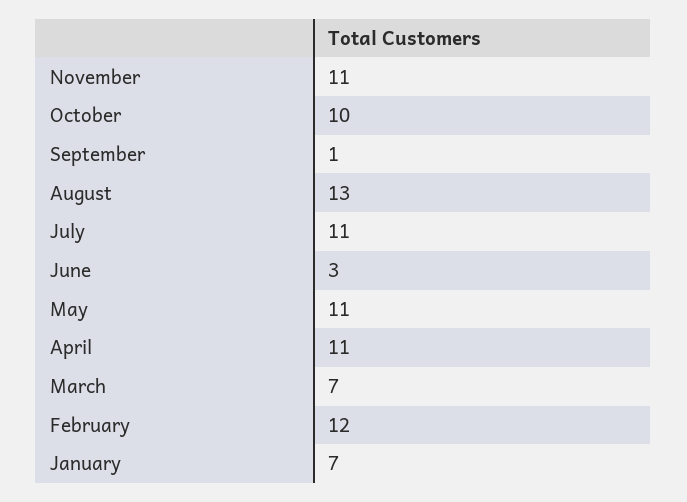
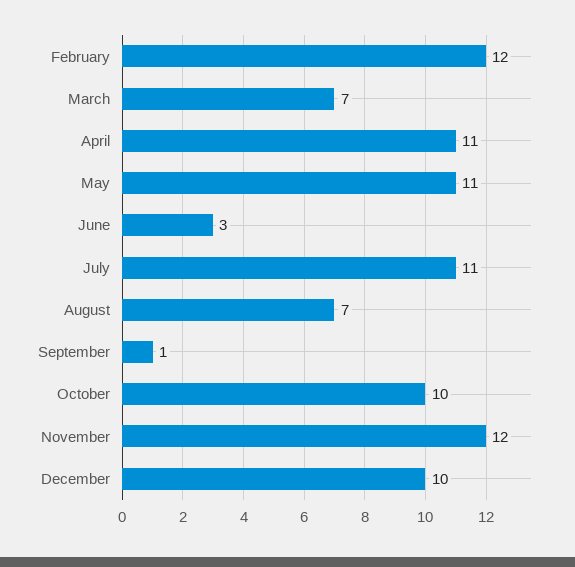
November: 11 -> 12
August: 13 -> 7
January: 7 -> none
December: none -> 10

